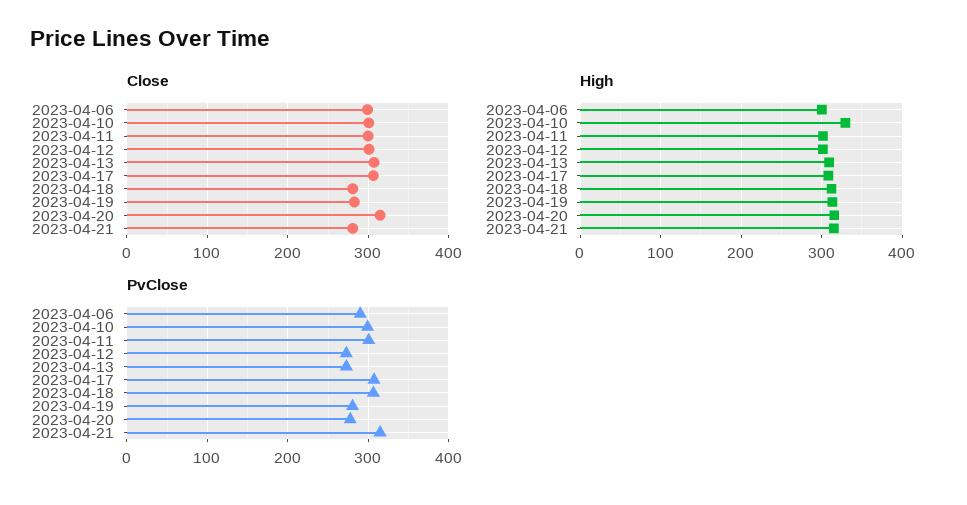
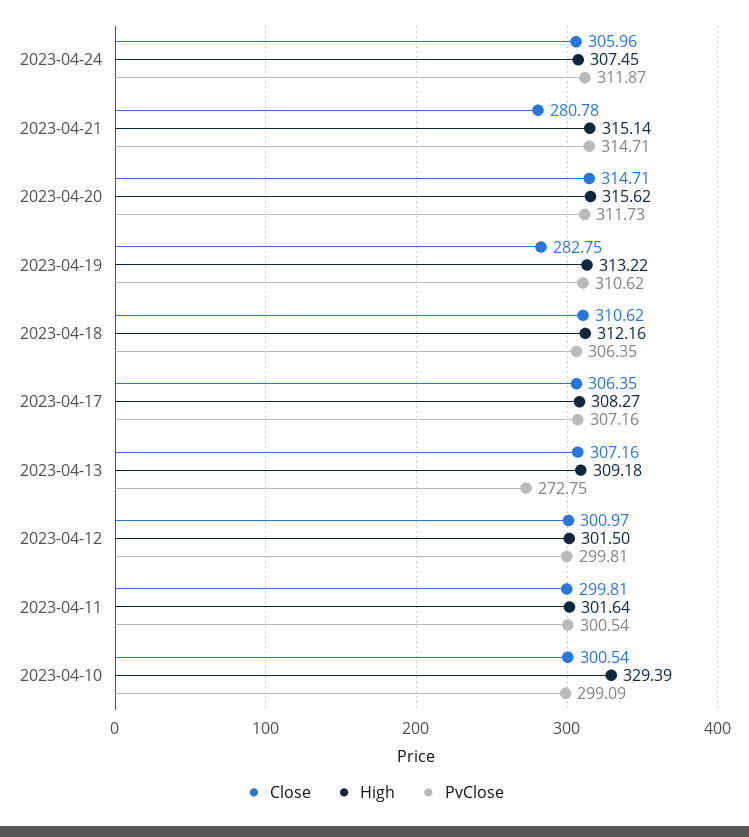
Close, 2023-04-06: 300 -> none
Close, 2023-04-18: 280 -> 310.62
High, 2023-04-06: 300 -> none
PvClose, 2023-04-06: 290 -> none
PvClose, 2023-04-12: 270 -> 299.81
PvClose, 2023-04-19: 280 -> 310.62
PvClose, 2023-04-20: 280 -> 311.73
Close, 2023-04-24: none -> 305.96
High, 2023-04-24: none -> 307.45
PvClose, 2023-04-24: none -> 311.87

